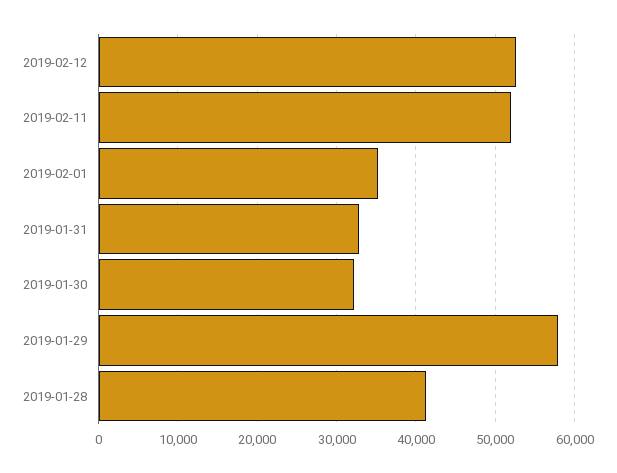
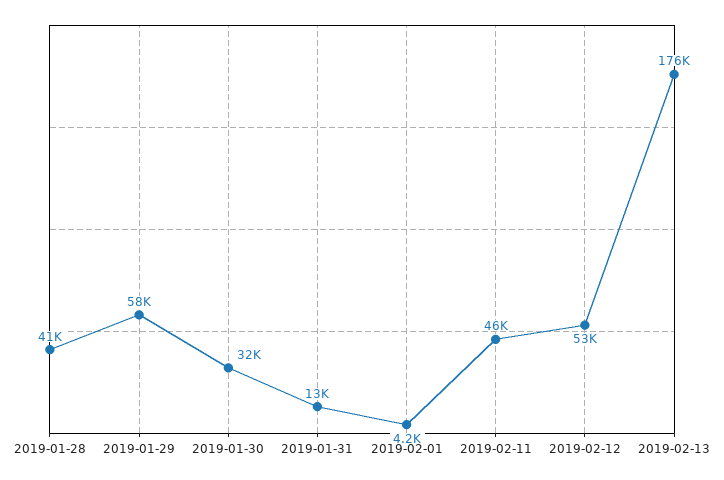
2019-02-11: 52000 -> 46000
2019-02-01: 35000 -> 4200
2019-01-31: 33000 -> 13000
2019-02-13: none -> 176000

